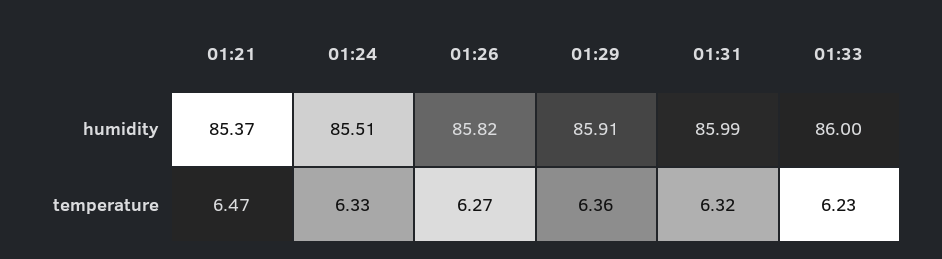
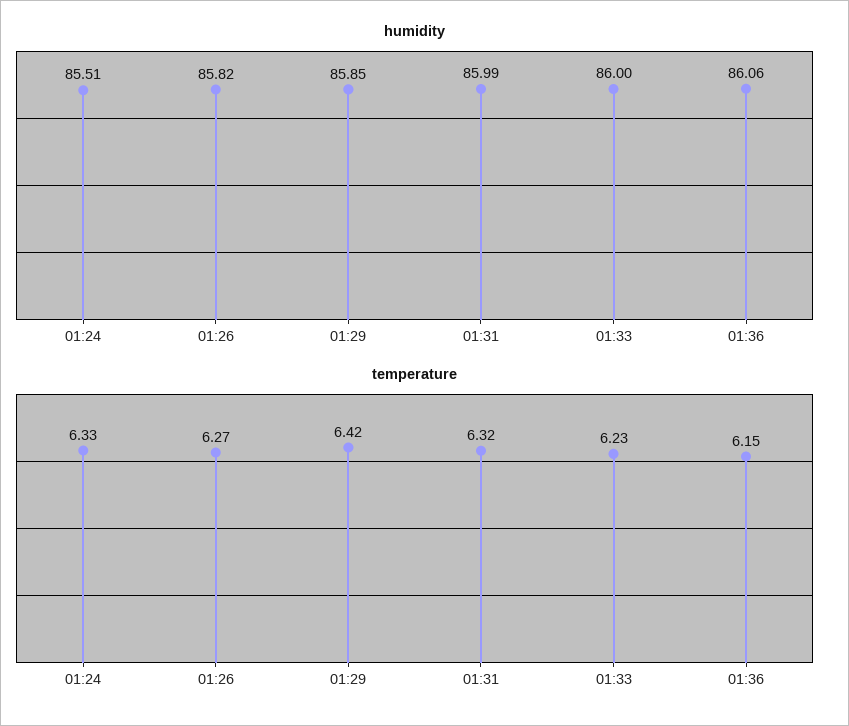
humidity, 01:21: 85.37 -> none
humidity, 01:29: 85.91 -> 85.85
temperature, 01:21: 6.47 -> none
temperature, 01:29: 6.36 -> 6.42
humidity, 01:36: none -> 86.06
temperature, 01:36: none -> 6.15

